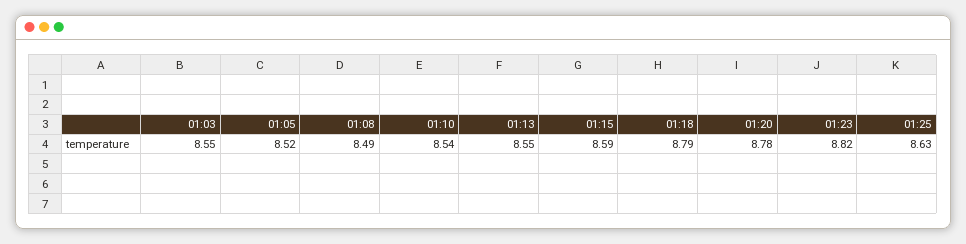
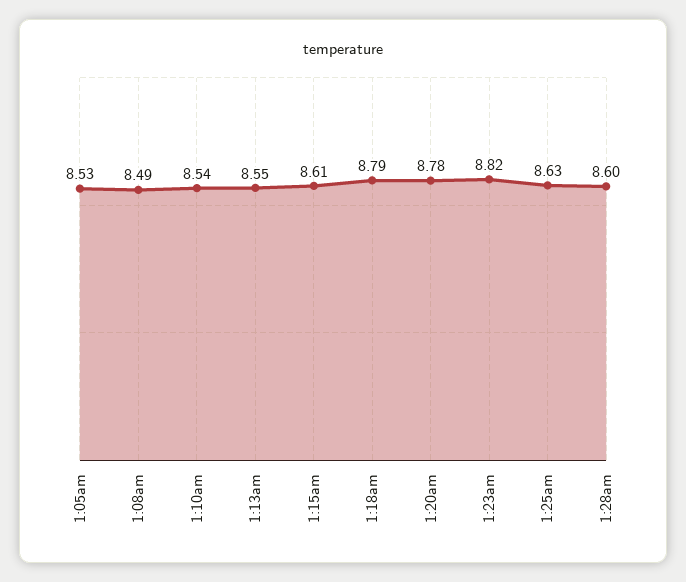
01:03: 8.55 -> none
01:05: 8.52 -> 8.53
01:15: 8.59 -> 8.61
1:28am: none -> 8.6

